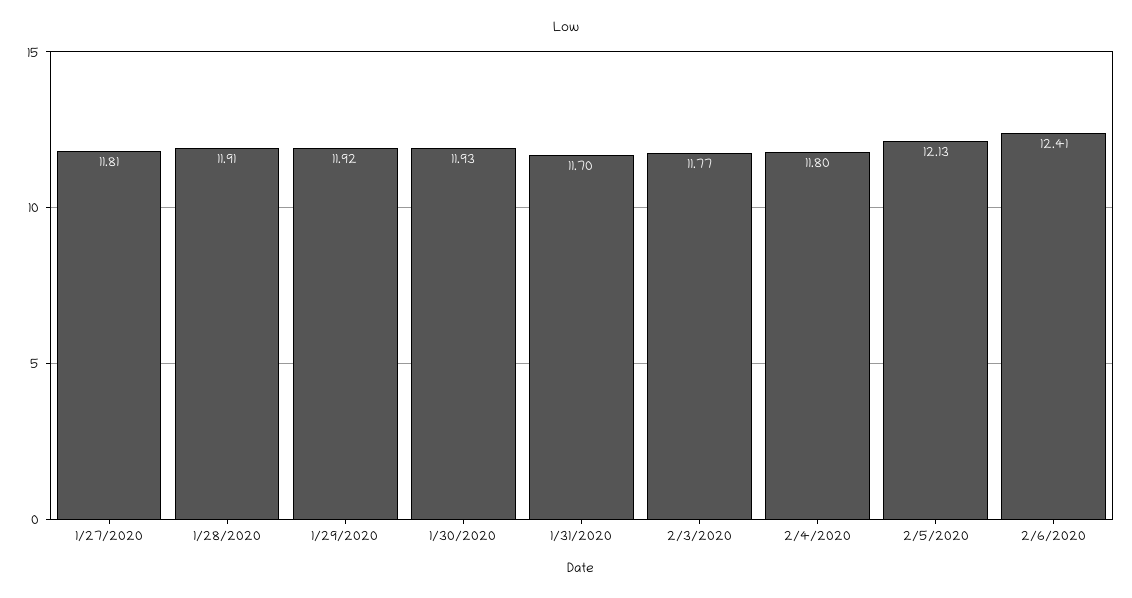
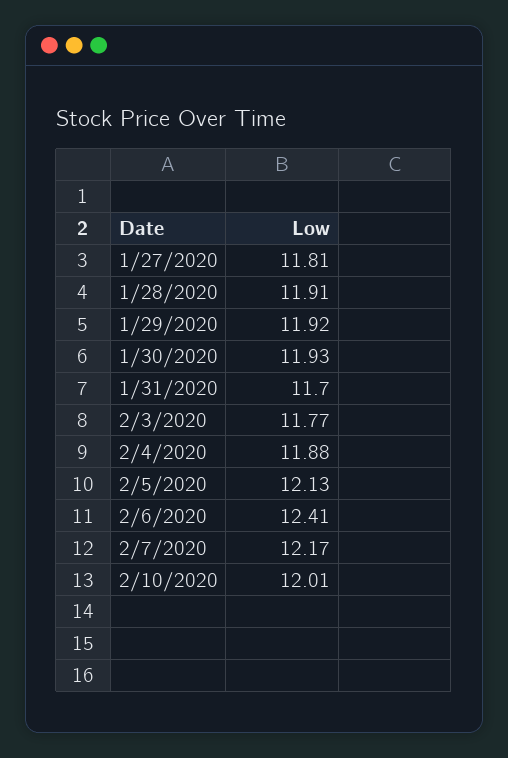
2/4/2020: 11.8 -> 11.88
2/7/2020: none -> 12.17
2/10/2020: none -> 12.01

